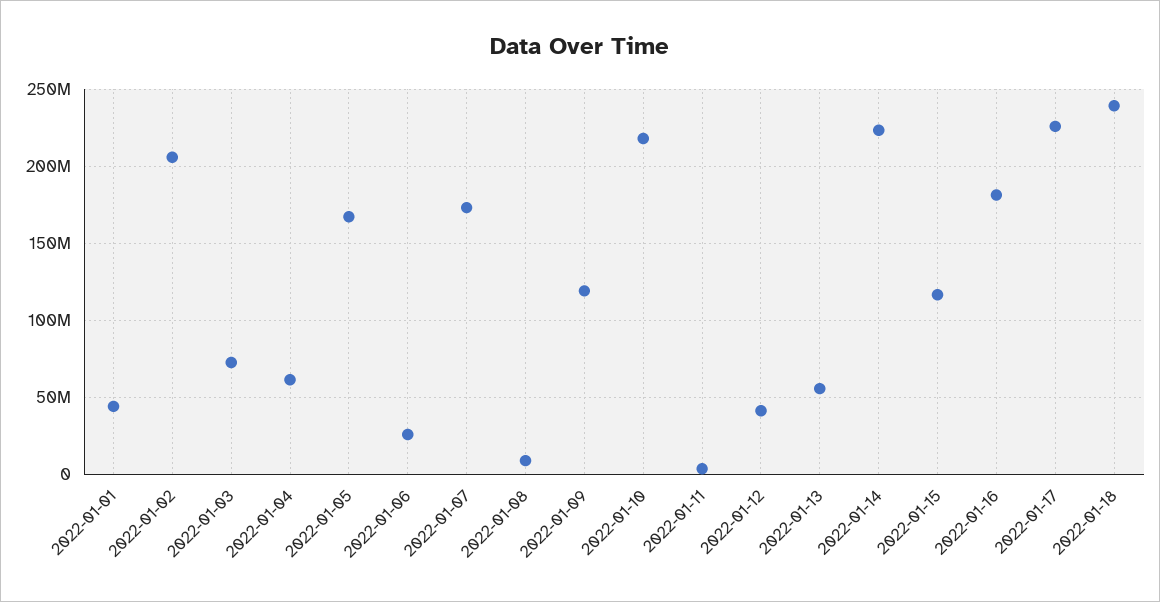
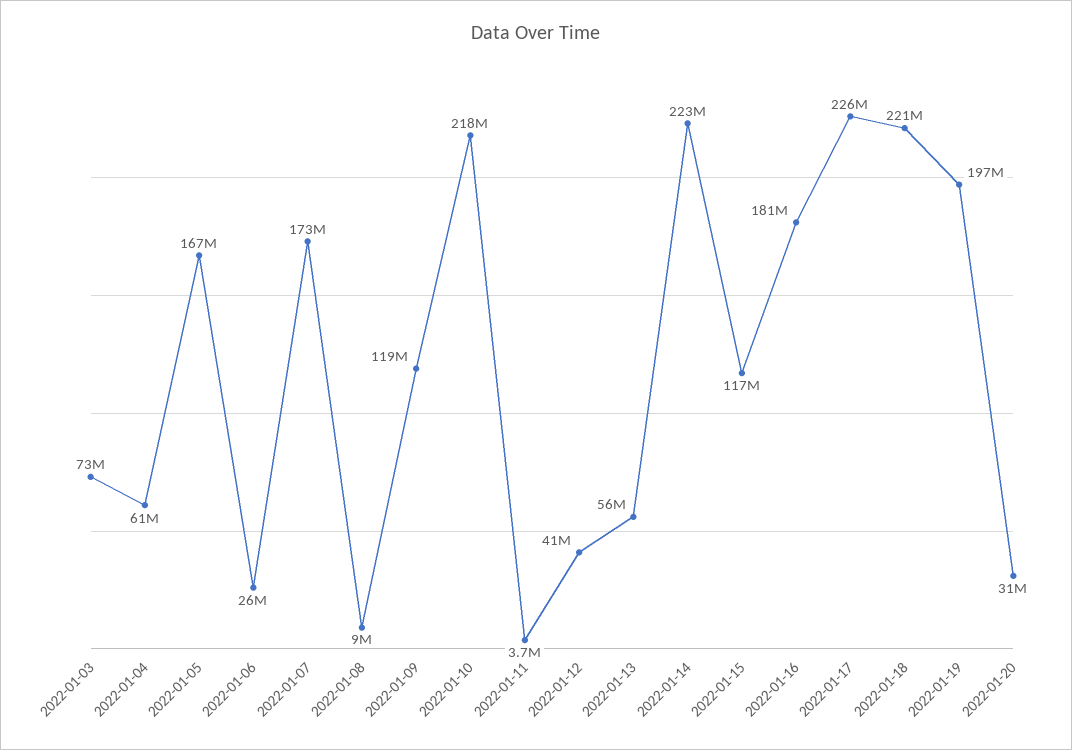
2022-01-01: 45000000 -> none
2022-01-02: 205000000 -> none
2022-01-18: 240000000 -> 221000000
2022-01-19: none -> 197000000
2022-01-20: none -> 31000000

